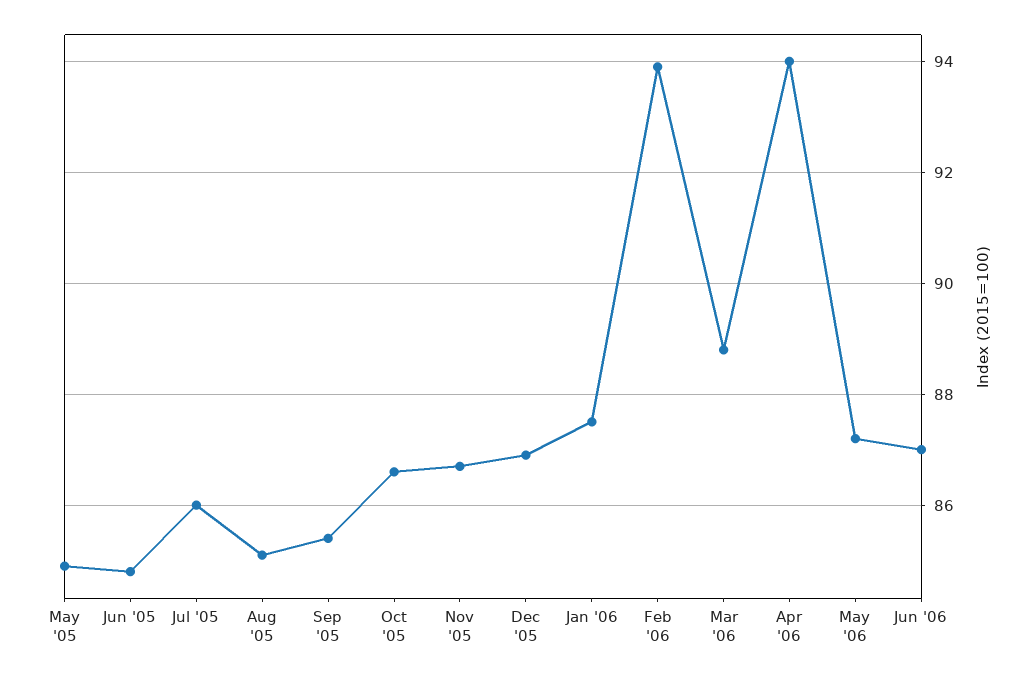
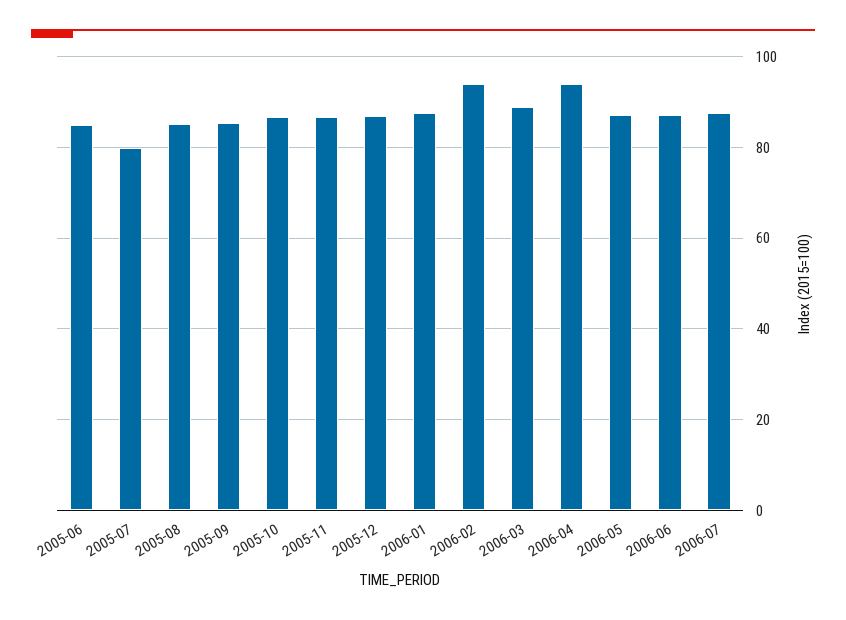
May '05: 85 -> none
Jul '05: 86 -> 80
2006-07: none -> 88

